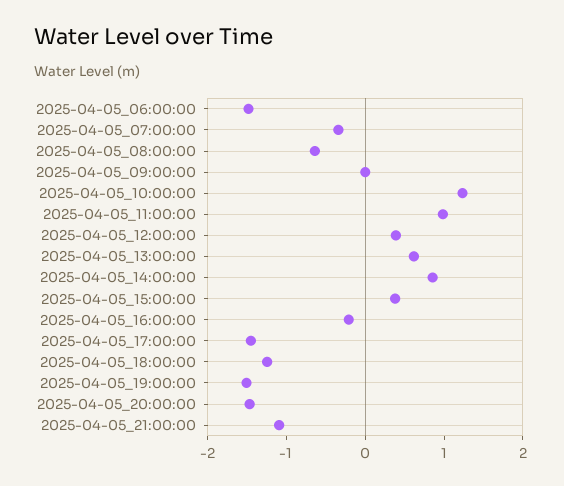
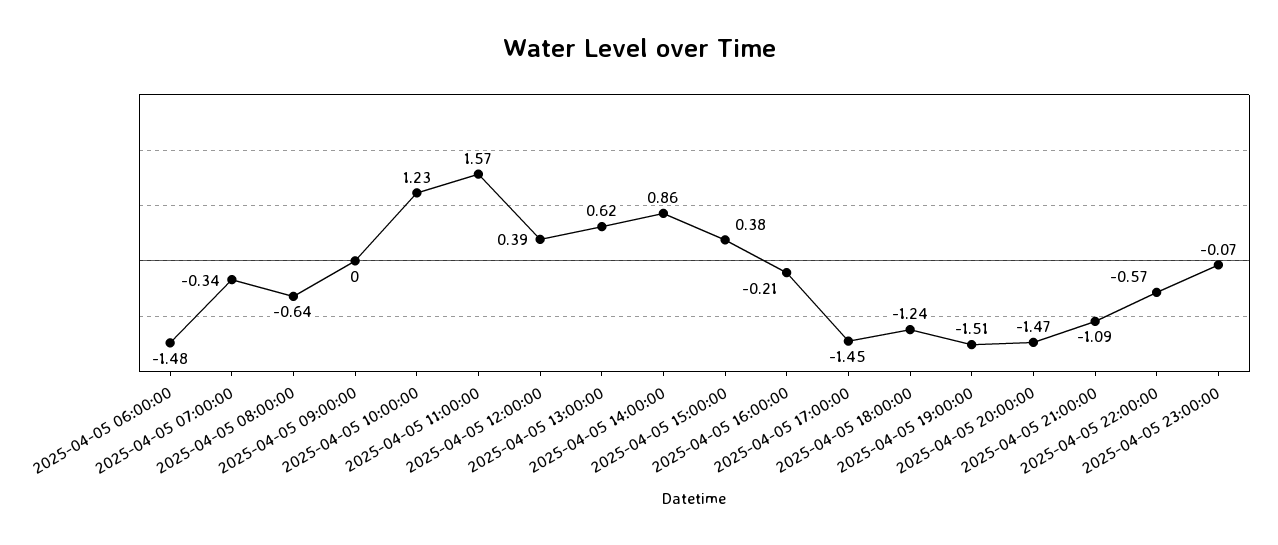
2025-04-05_11:00:00: 1 -> 1.57
2025-04-05 22:00:00: none -> -0.57
2025-04-05 23:00:00: none -> -0.07

